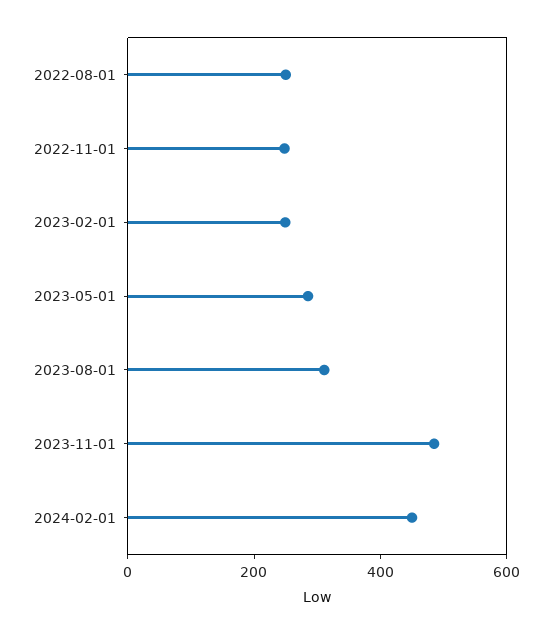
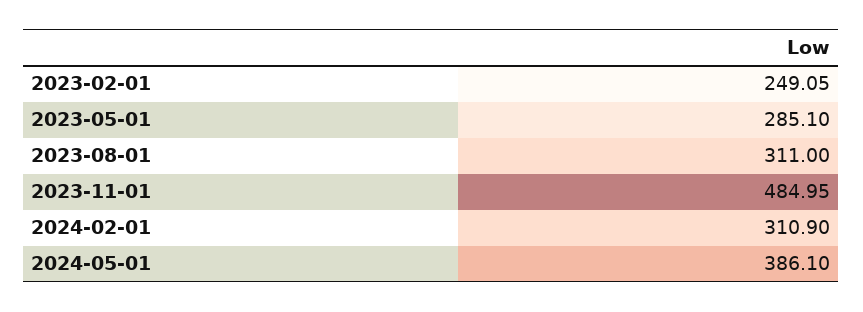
2022-08-01: 250 -> none
2022-11-01: 250 -> none
2024-02-01: 450 -> 310.9
2024-05-01: none -> 386.1

